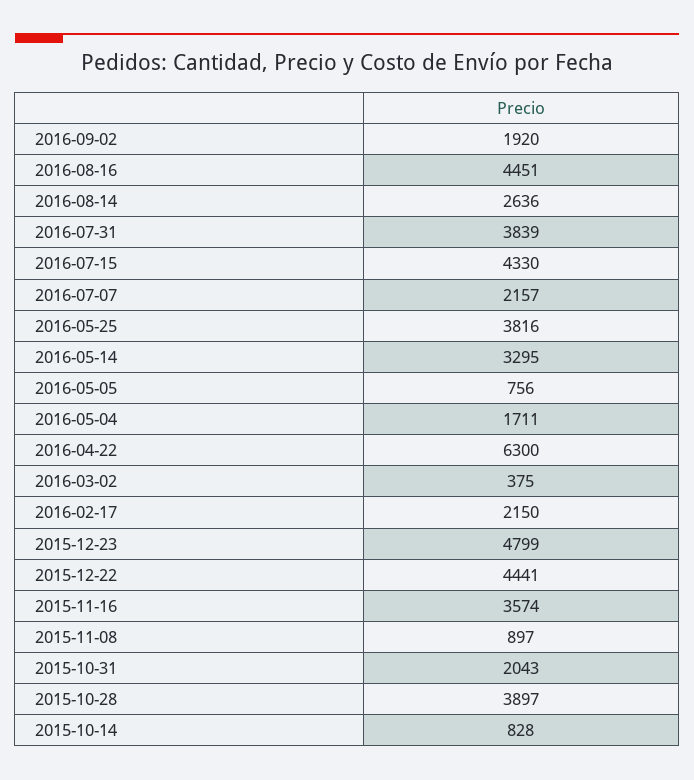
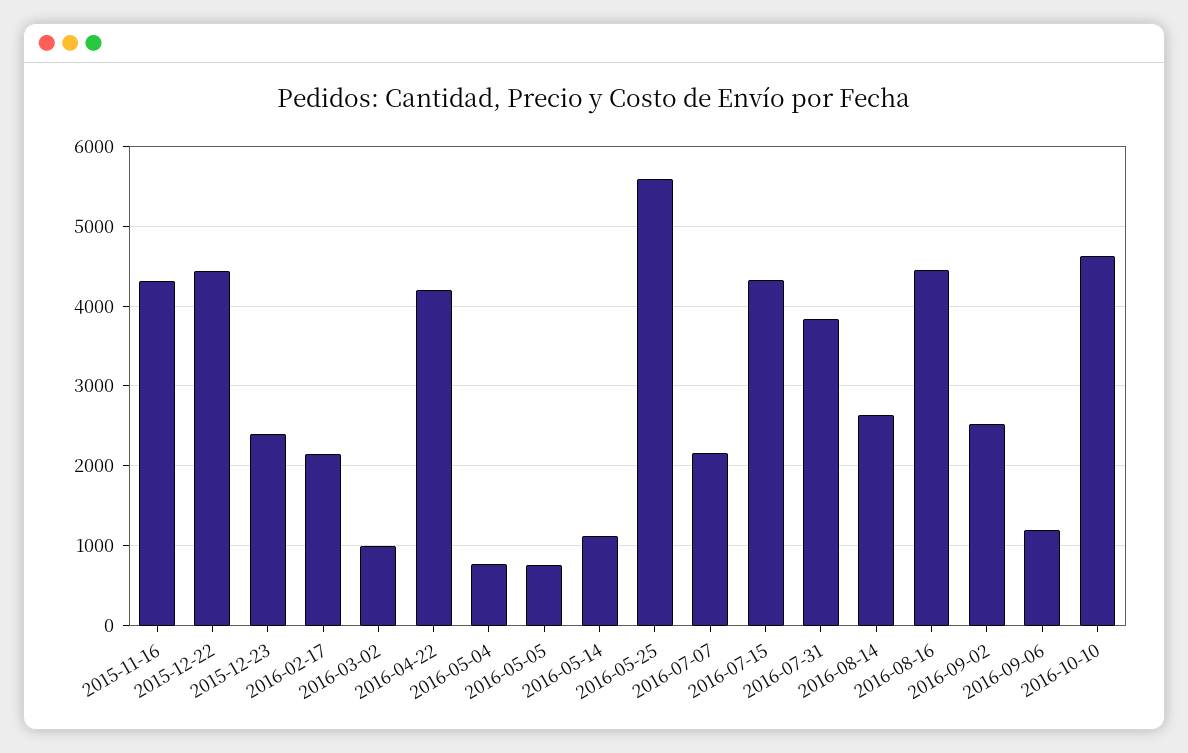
2016-09-02: 1920 -> 2500
2016-05-25: 3816 -> 5600
2016-05-14: 3295 -> 1100
2016-05-04: 1711 -> 800
2016-04-22: 6300 -> 4200
2016-03-02: 375 -> 1000
2015-12-23: 4799 -> 2400
2015-11-16: 3574 -> 4300
2015-11-08: 897 -> none
2015-10-31: 2043 -> none
2015-10-28: 3897 -> none
2015-10-14: 828 -> none
2016-09-06: none -> 1200
2016-10-10: none -> 4600

